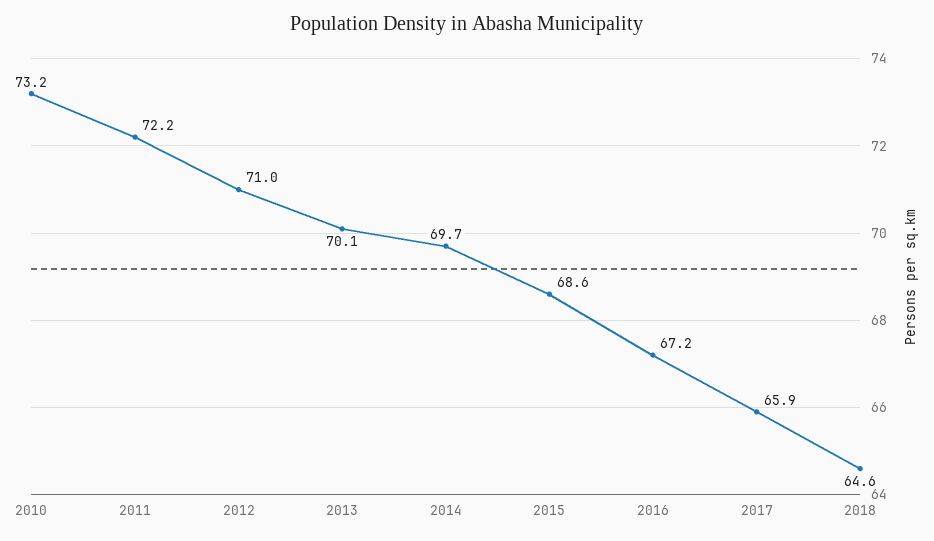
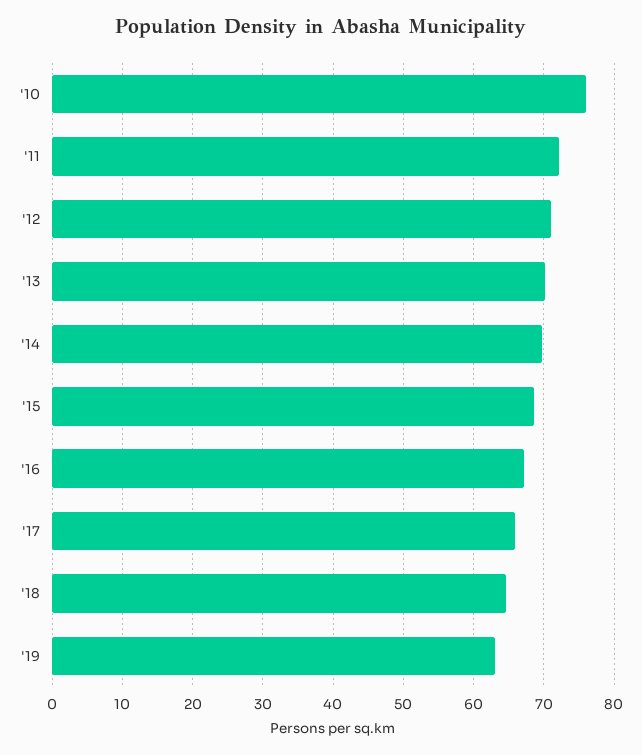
2010: 73.2 -> 76
'19: none -> 63

